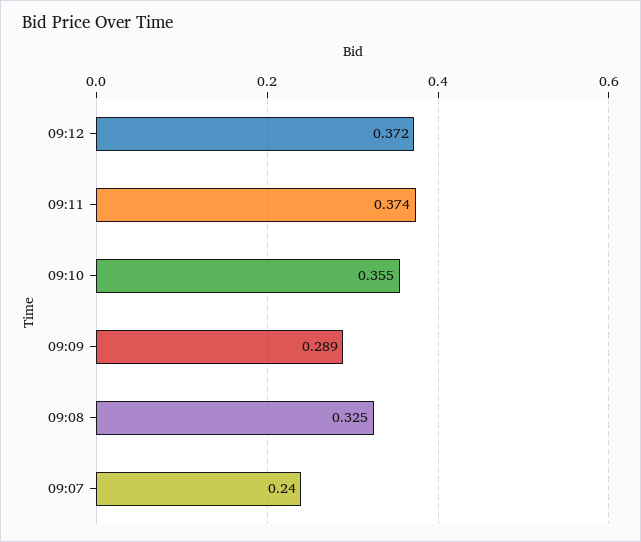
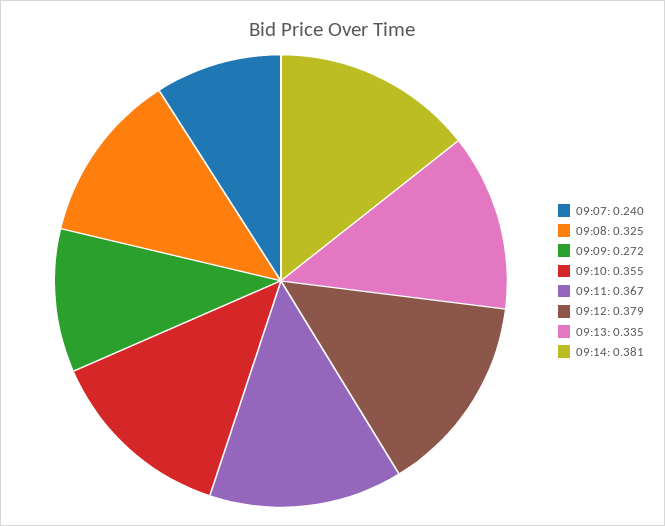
09:12: 0.372 -> 0.379
09:11: 0.374 -> 0.367
09:09: 0.289 -> 0.272
09:13: none -> 0.335
09:14: none -> 0.381

